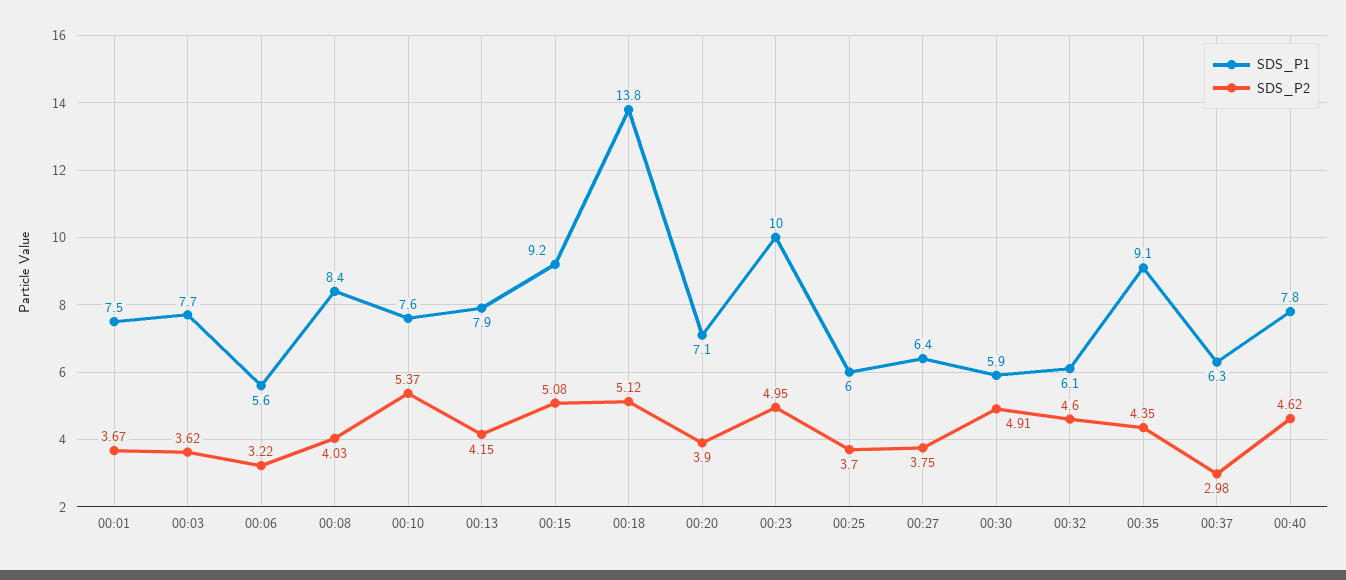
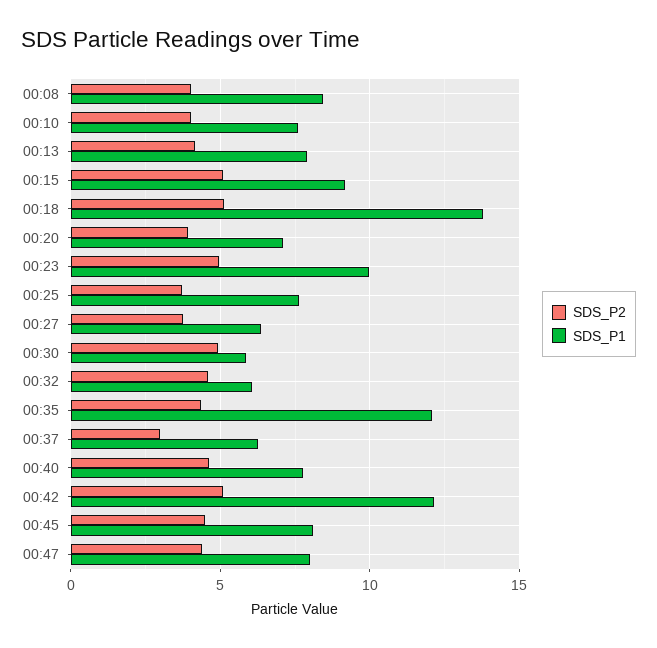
SDS_P1, 00:01: 7.5 -> none
SDS_P2, 00:01: 3.67 -> none
SDS_P1, 00:03: 7.7 -> none
SDS_P2, 00:03: 3.62 -> none
SDS_P1, 00:06: 5.6 -> none
SDS_P2, 00:06: 3.22 -> none
SDS_P2, 00:10: 5.37 -> 4
SDS_P1, 00:25: 6 -> 7.5
SDS_P1, 00:35: 9.1 -> 12
SDS_P2, 00:42: none -> 5
SDS_P1, 00:42: none -> 12
SDS_P2, 00:45: none -> 4.5
SDS_P1, 00:45: none -> 8
SDS_P2, 00:47: none -> 4.5
SDS_P1, 00:47: none -> 8

